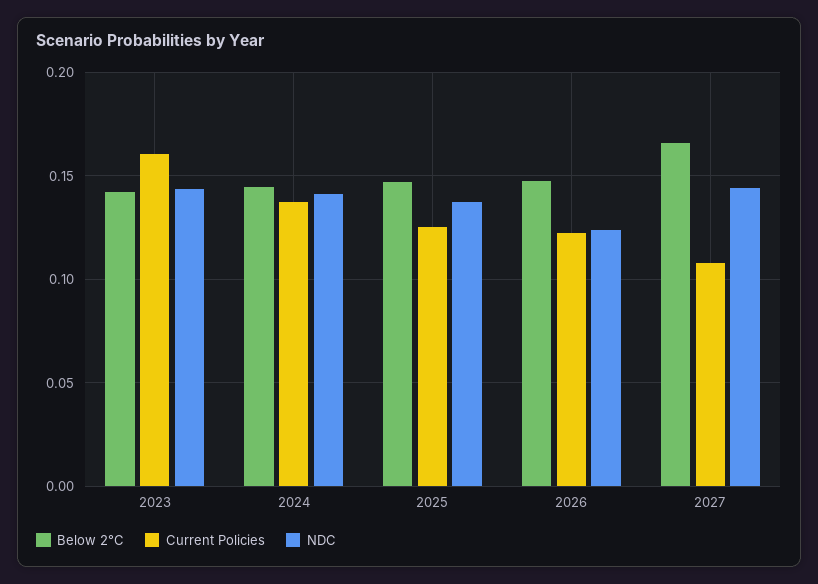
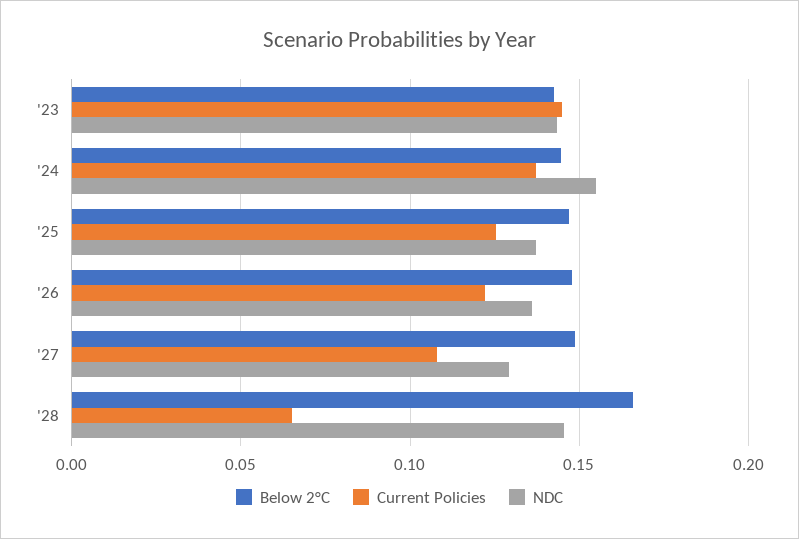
Current Policies, 2023: 0.16 -> 0.145
NDC, 2024: 0.14 -> 0.155
NDC, 2026: 0.125 -> 0.135
Below 2°C, 2027: 0.165 -> 0.15
NDC, 2027: 0.145 -> 0.13
Below 2°C, '28: none -> 0.165
Current Policies, '28: none -> 0.065
NDC, '28: none -> 0.145

